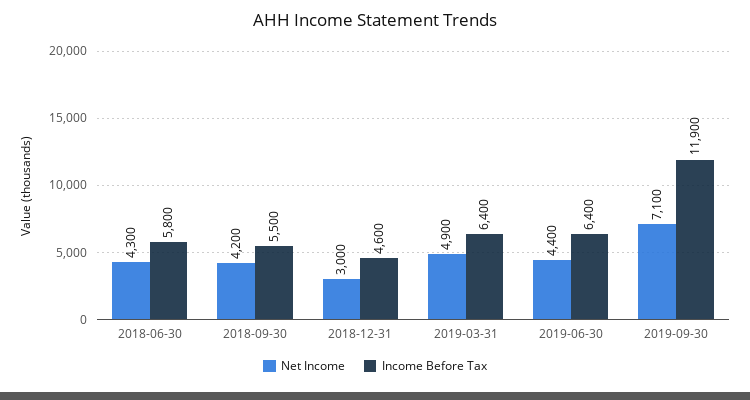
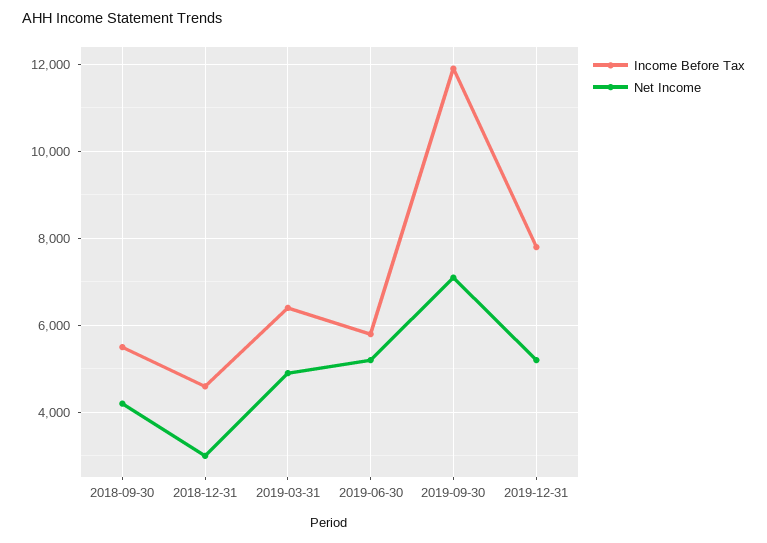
Net Income, 2018-06-30: 4300 -> none
Income Before Tax, 2018-06-30: 5800 -> none
Net Income, 2019-06-30: 4400 -> 5200
Income Before Tax, 2019-06-30: 6400 -> 5800
Income Before Tax, 2019-12-31: none -> 7800
Net Income, 2019-12-31: none -> 5200

